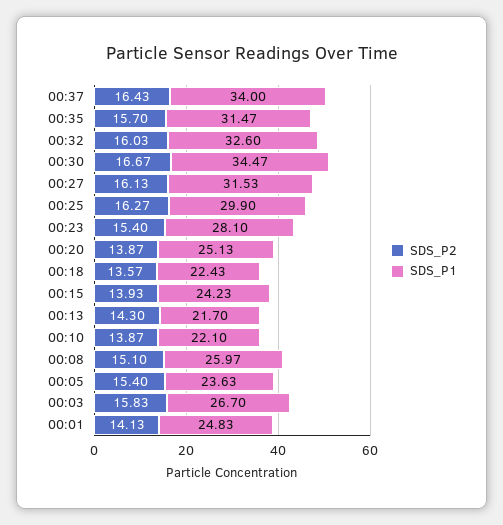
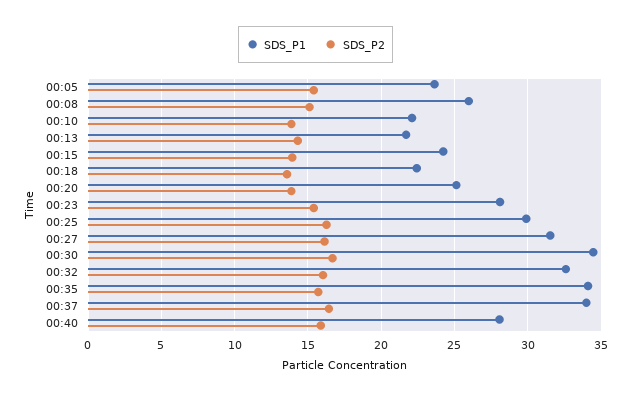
SDS_P1, 00:35: 31.47 -> 34
SDS_P2, 00:03: 15.83 -> none
SDS_P1, 00:03: 26.7 -> none
SDS_P2, 00:01: 14.13 -> none
SDS_P1, 00:01: 24.83 -> none
SDS_P1, 00:40: none -> 28
SDS_P2, 00:40: none -> 16

